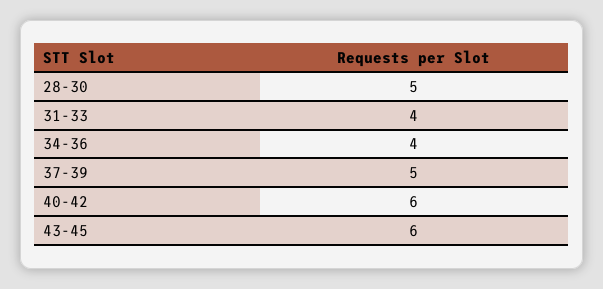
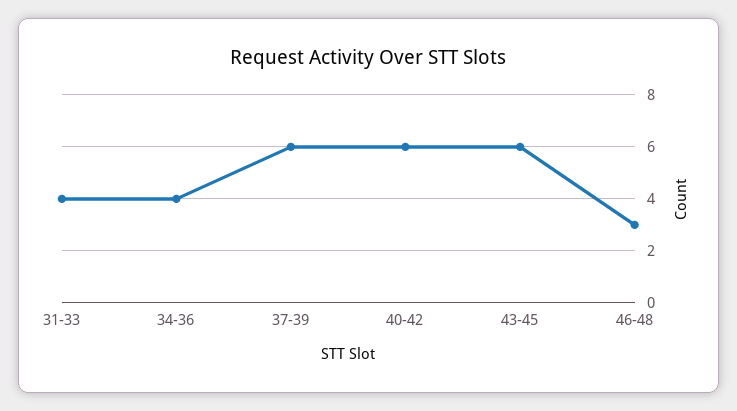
28-30: 5 -> none
37-39: 5 -> 6
46-48: none -> 3

